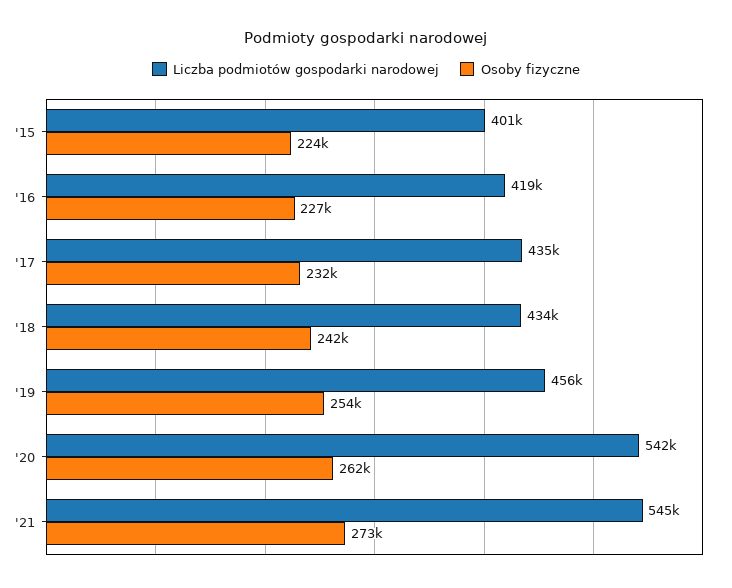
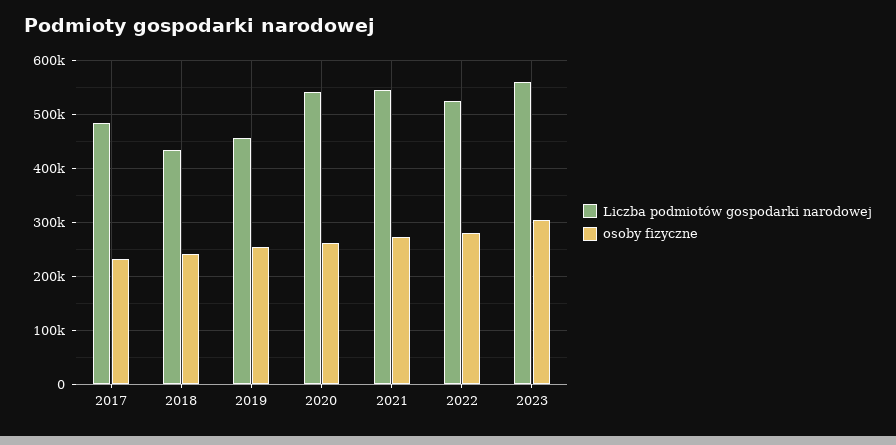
Liczba podmiotów gospodarki narodowej, '15: 401000 -> none
Osoby fizyczne, '15: 224000 -> none
Liczba podmiotów gospodarki narodowej, '16: 419000 -> none
Osoby fizyczne, '16: 227000 -> none
Liczba podmiotów gospodarki narodowej, '17: 435000 -> 480000
Liczba podmiotów gospodarki narodowej, 2022: none -> 520000
Osoby fizyczne, 2022: none -> 280000
Liczba podmiotów gospodarki narodowej, 2023: none -> 560000
Osoby fizyczne, 2023: none -> 300000

